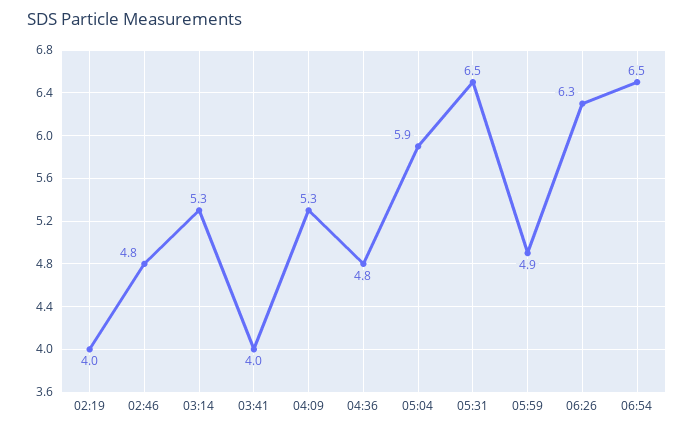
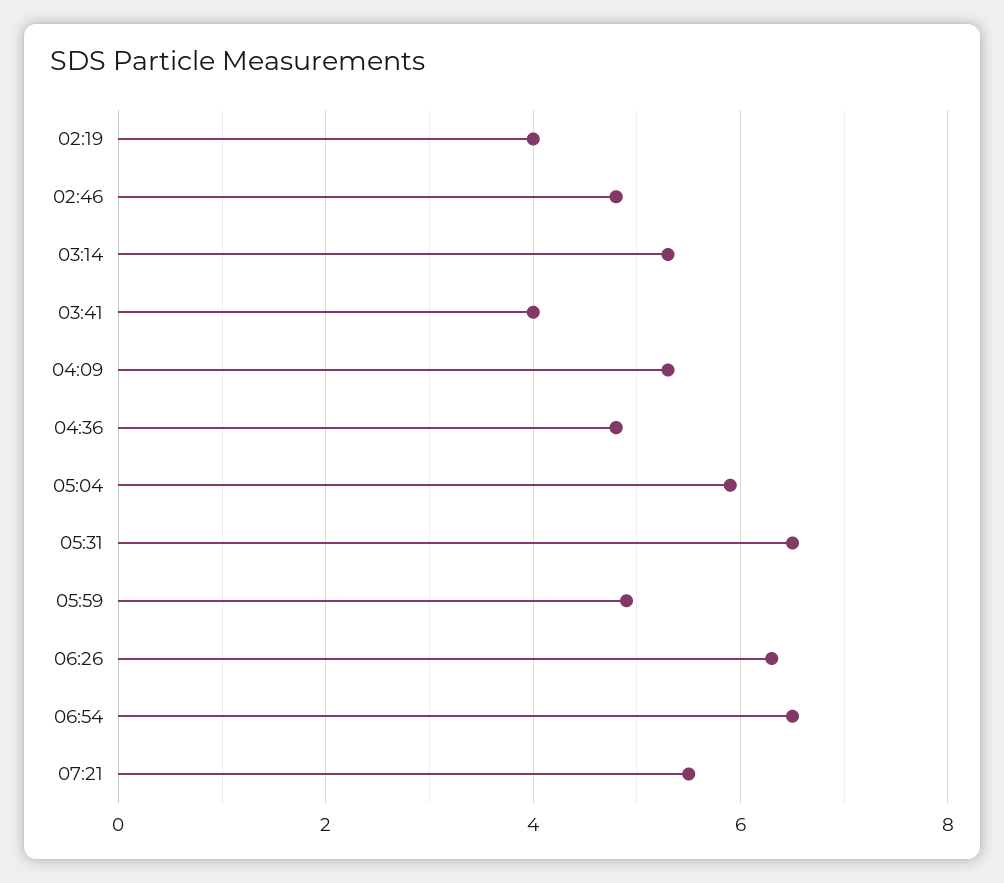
07:21: none -> 5.5

